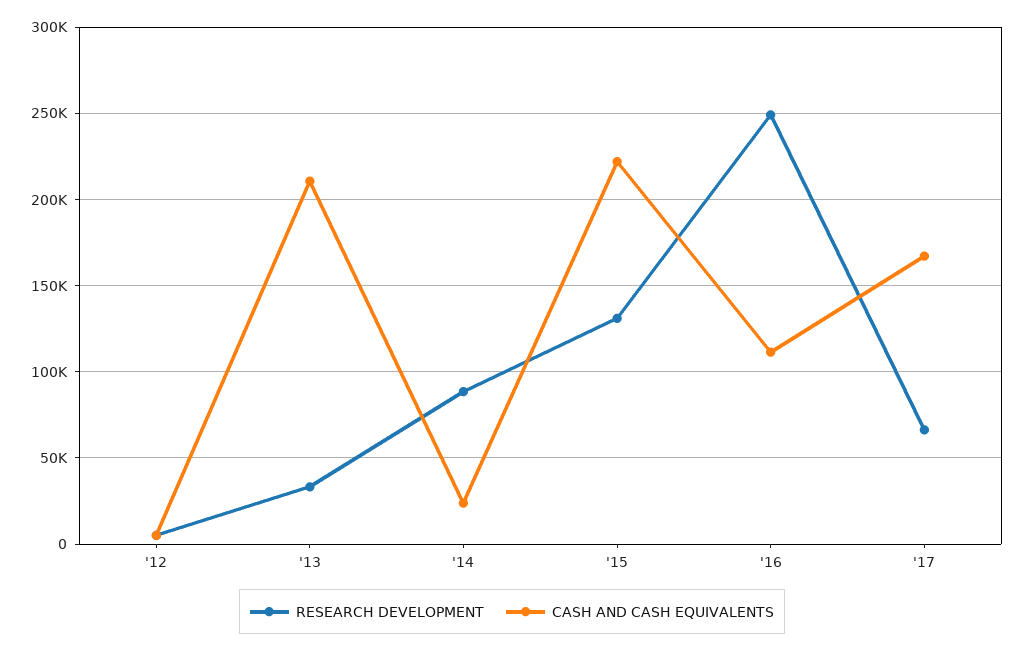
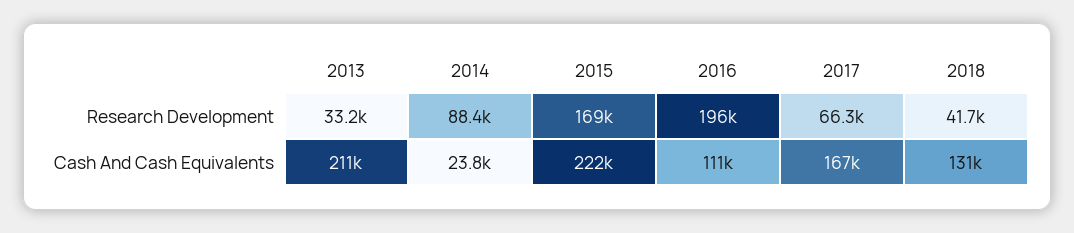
RESEARCH DEVELOPMENT, '12: 5000 -> none
CASH AND CASH EQUIVALENTS, '12: 5000 -> none
RESEARCH DEVELOPMENT, '15: 130000 -> 169000
RESEARCH DEVELOPMENT, '16: 250000 -> 196000
RESEARCH DEVELOPMENT, 2018: none -> 41700
CASH AND CASH EQUIVALENTS, 2018: none -> 131000

